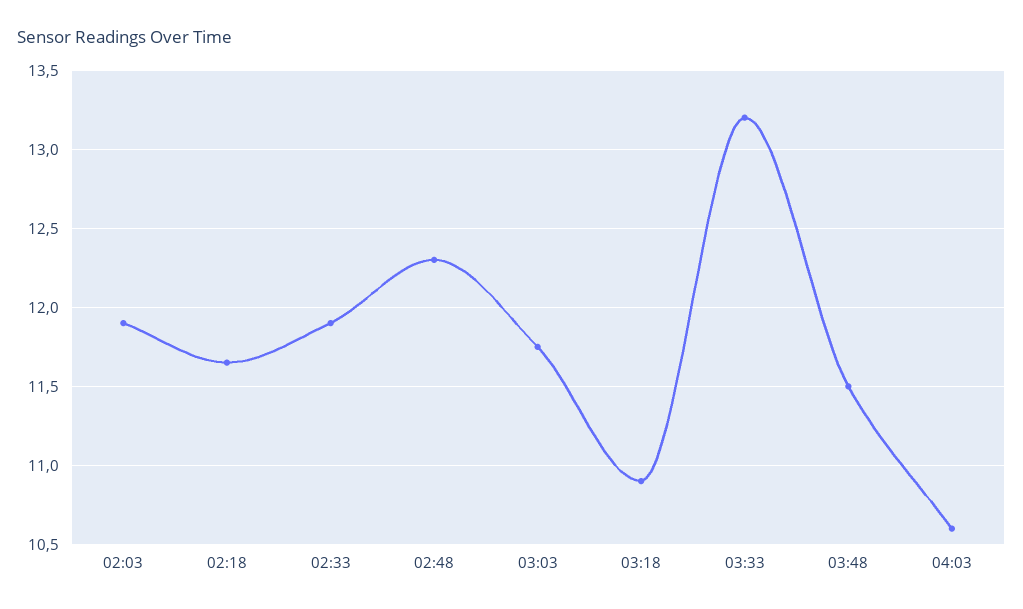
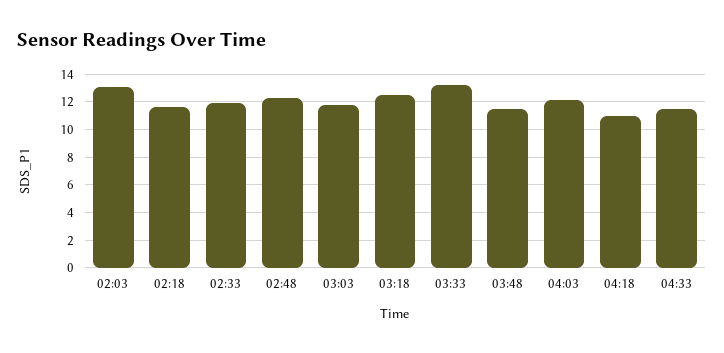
02:03: 11.9 -> 13
03:18: 10.9 -> 12.5
04:03: 10.6 -> 12
04:18: none -> 11
04:33: none -> 11.5

